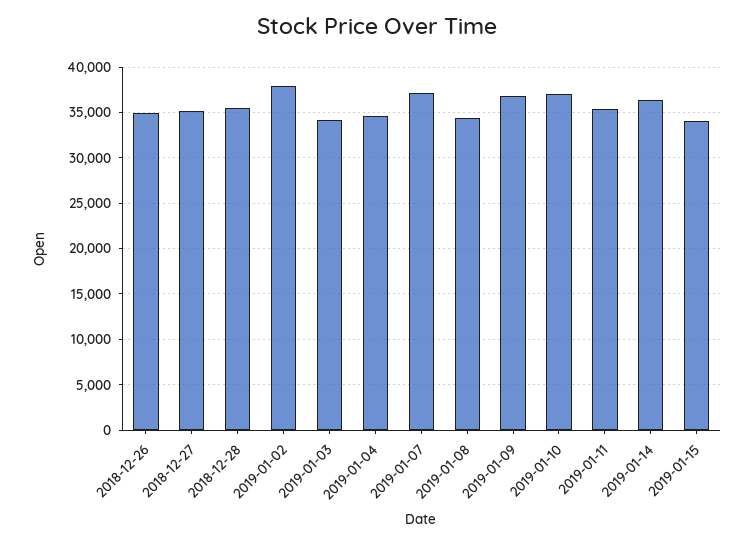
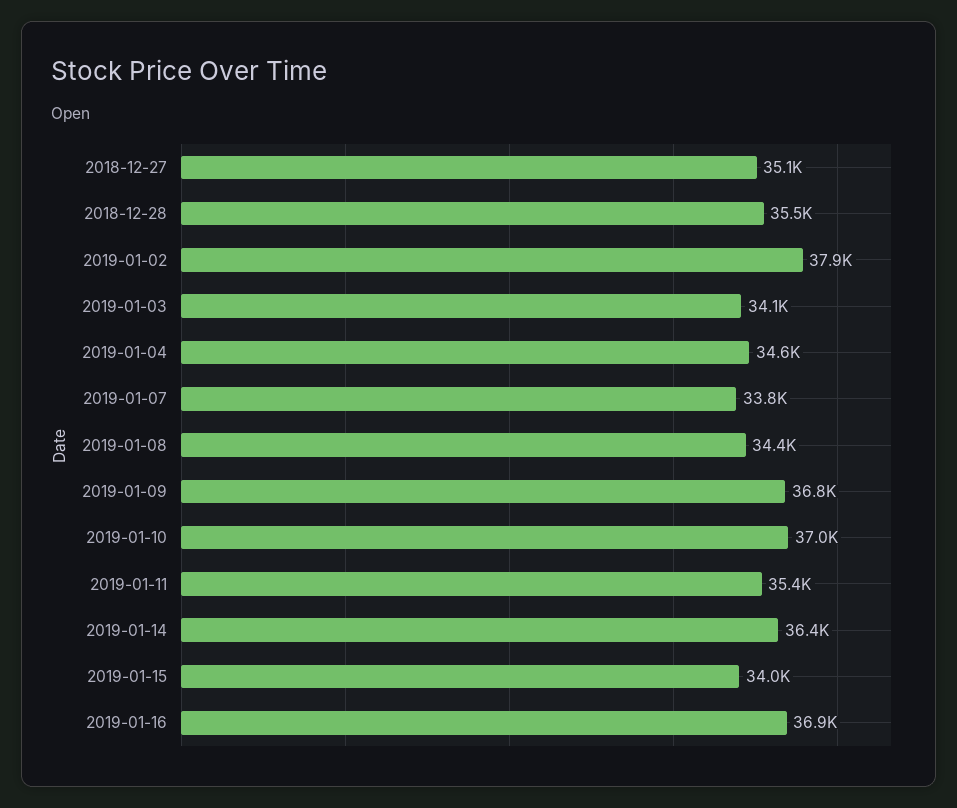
2018-12-26: 35000 -> none
2019-01-07: 37000 -> 33800
2019-01-16: none -> 36900

